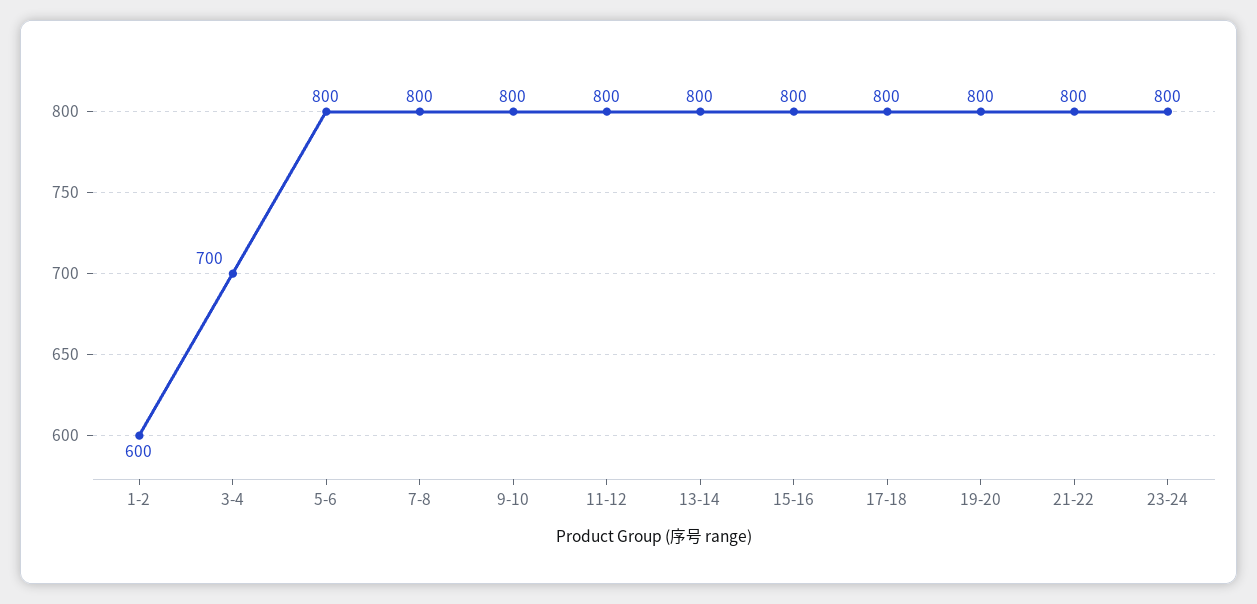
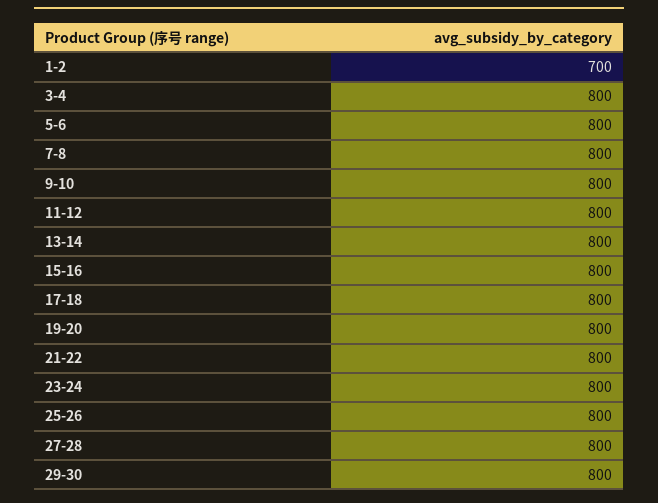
1-2: 600 -> 700
3-4: 700 -> 800
25-26: none -> 800
27-28: none -> 800
29-30: none -> 800

